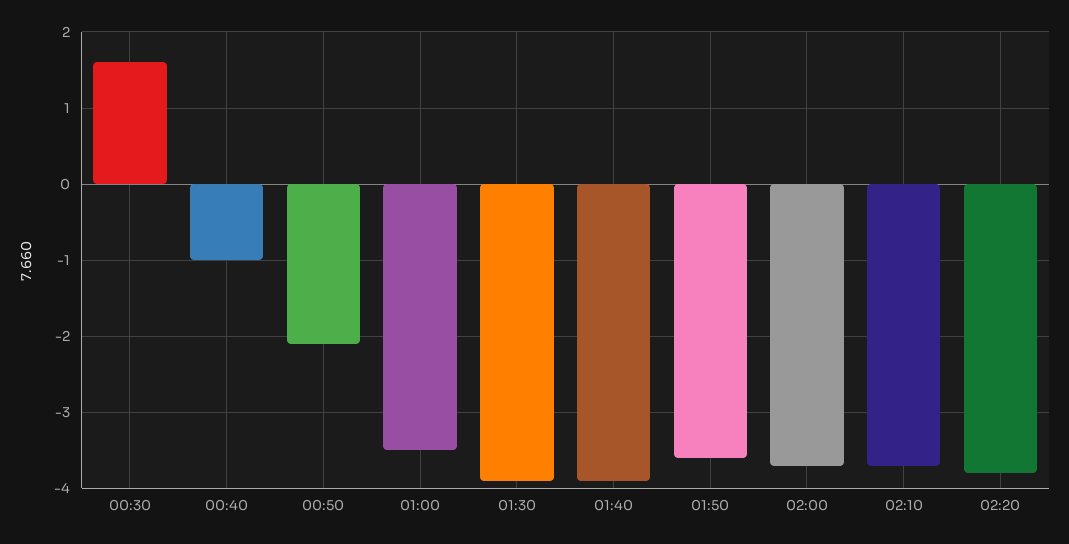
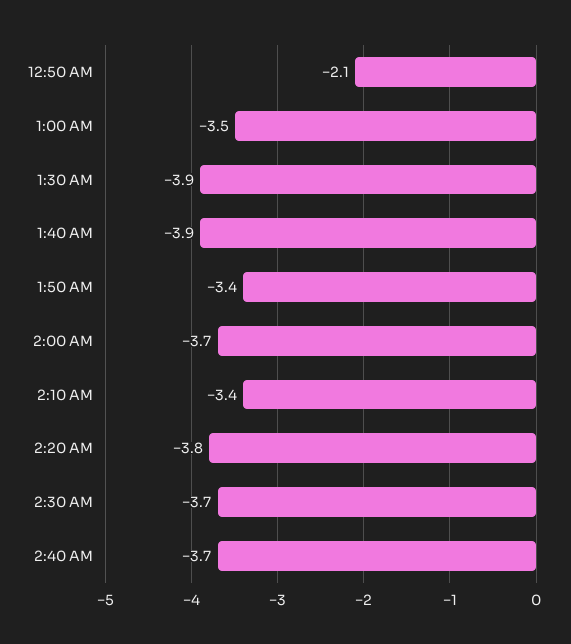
00:30: 1.6 -> none
00:40: -1 -> none
01:50: -3.6 -> -3.4
02:10: -3.7 -> -3.4
2:30 AM: none -> -3.7
2:40 AM: none -> -3.7

